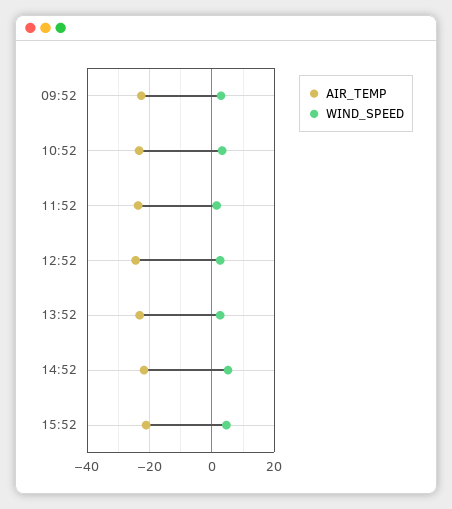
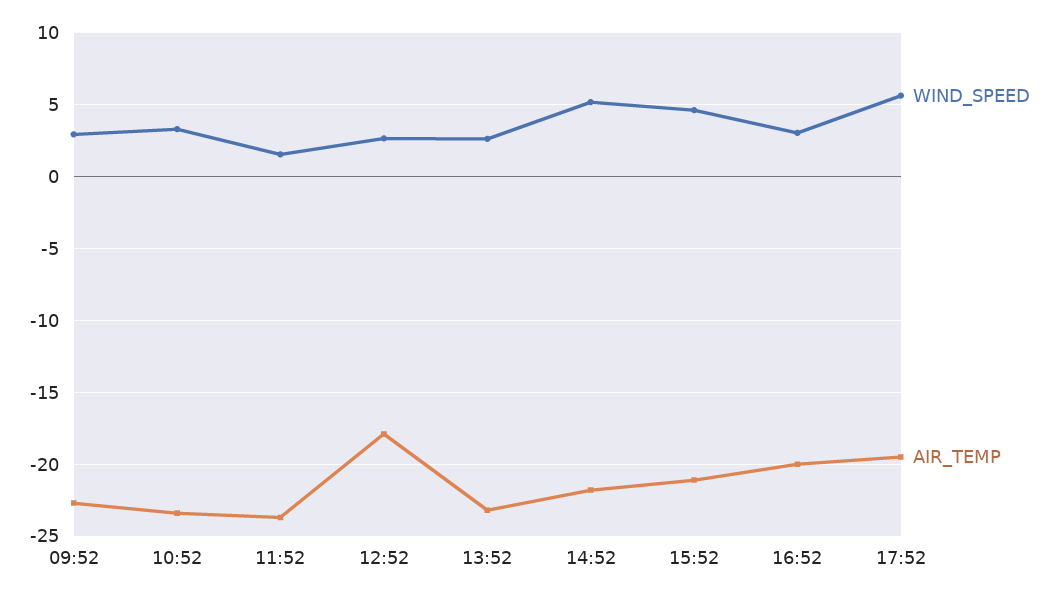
AIR_TEMP, 12:52: -24 -> -18
WIND_SPEED, 16:52: none -> 3
AIR_TEMP, 16:52: none -> -20
WIND_SPEED, 17:52: none -> 5.5
AIR_TEMP, 17:52: none -> -19.5

